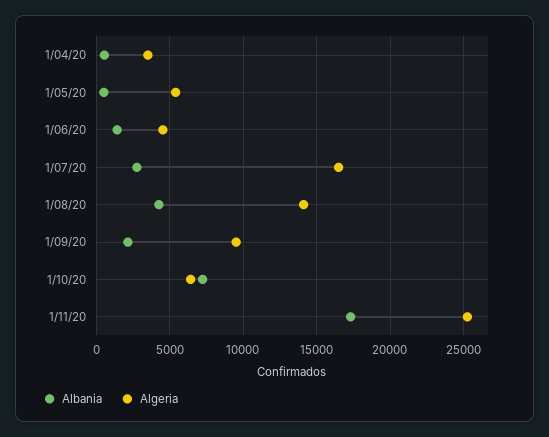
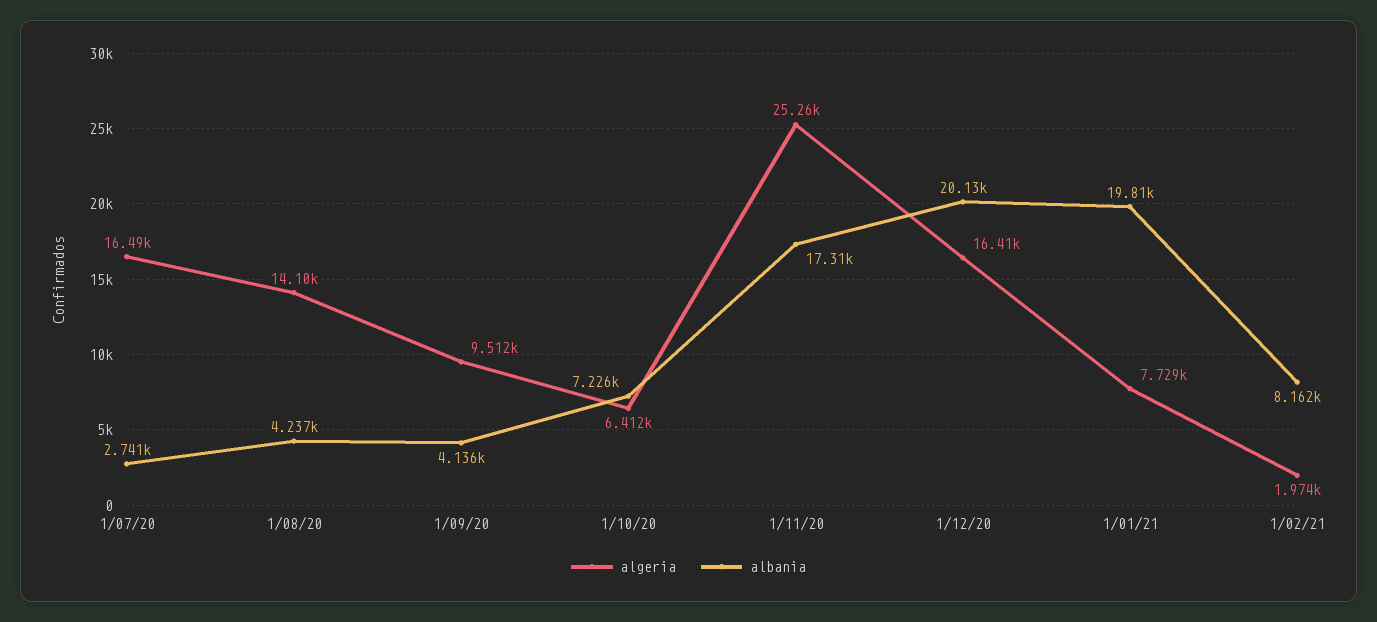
Albania, 1/04/20: 500 -> none
Algeria, 1/04/20: 3500 -> none
Albania, 1/05/20: 500 -> none
Algeria, 1/05/20: 5500 -> none
Albania, 1/06/20: 1500 -> none
Algeria, 1/06/20: 4500 -> none
Albania, 1/09/20: 2000 -> 4136
Algeria, 1/12/20: none -> 16410
Albania, 1/12/20: none -> 20130
Algeria, 1/01/21: none -> 7729
Albania, 1/01/21: none -> 19810
Algeria, 1/02/21: none -> 1974
Albania, 1/02/21: none -> 8162

